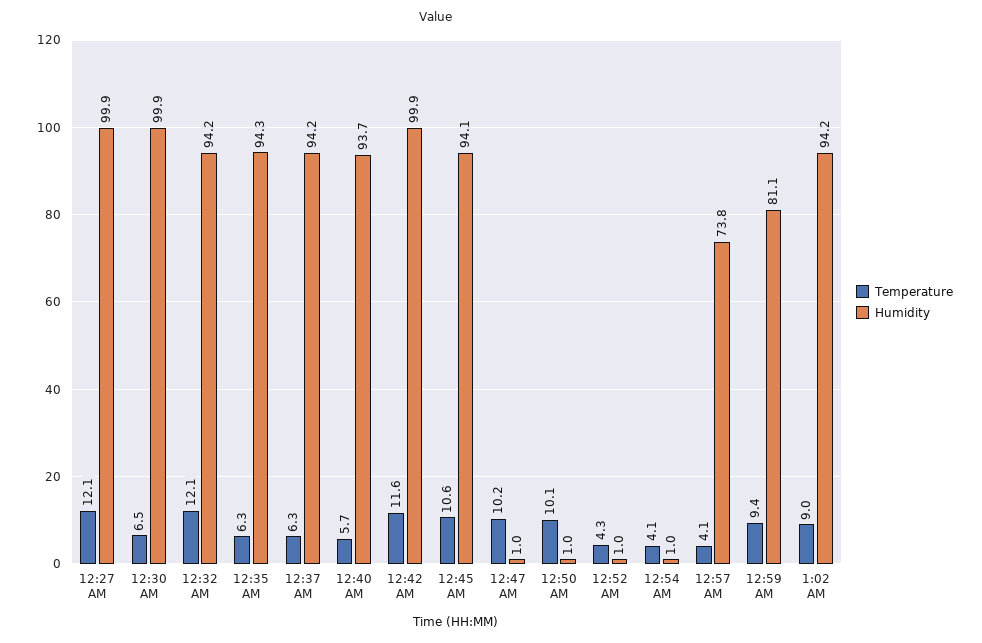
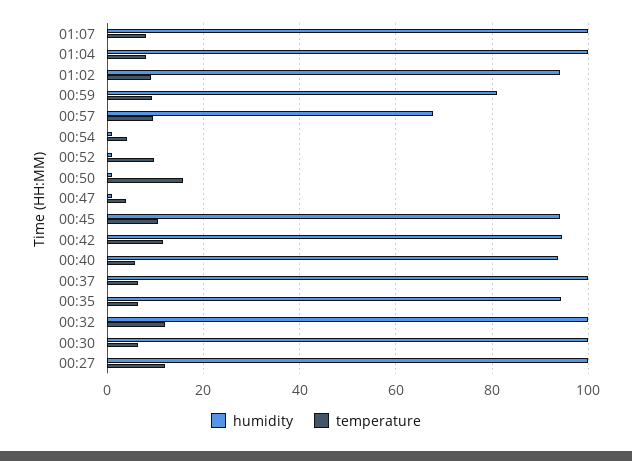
Humidity, 12:32 AM: 94.2 -> 100
Humidity, 12:37 AM: 94.2 -> 100
Humidity, 12:42 AM: 99.9 -> 94
Temperature, 12:47 AM: 10.2 -> 4
Temperature, 12:50 AM: 10.1 -> 16
Temperature, 12:52 AM: 4.3 -> 10
Temperature, 12:57 AM: 4.1 -> 10
Humidity, 12:57 AM: 73.8 -> 68
Humidity, 01:07: none -> 100
Temperature, 01:07: none -> 8
Humidity, 01:04: none -> 100
Temperature, 01:04: none -> 8

